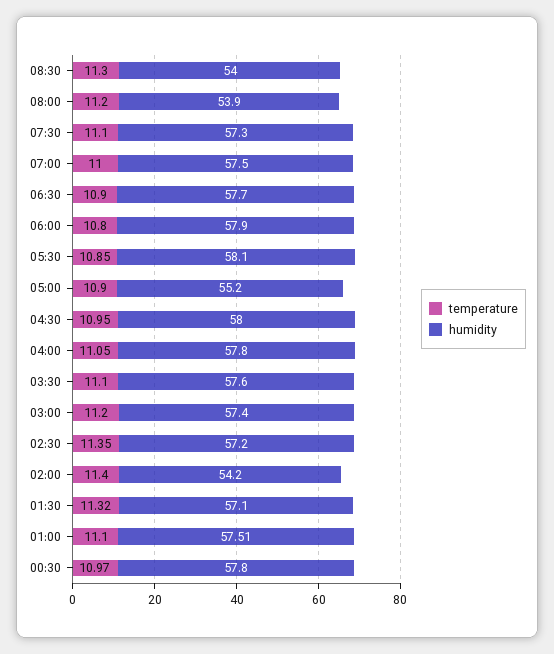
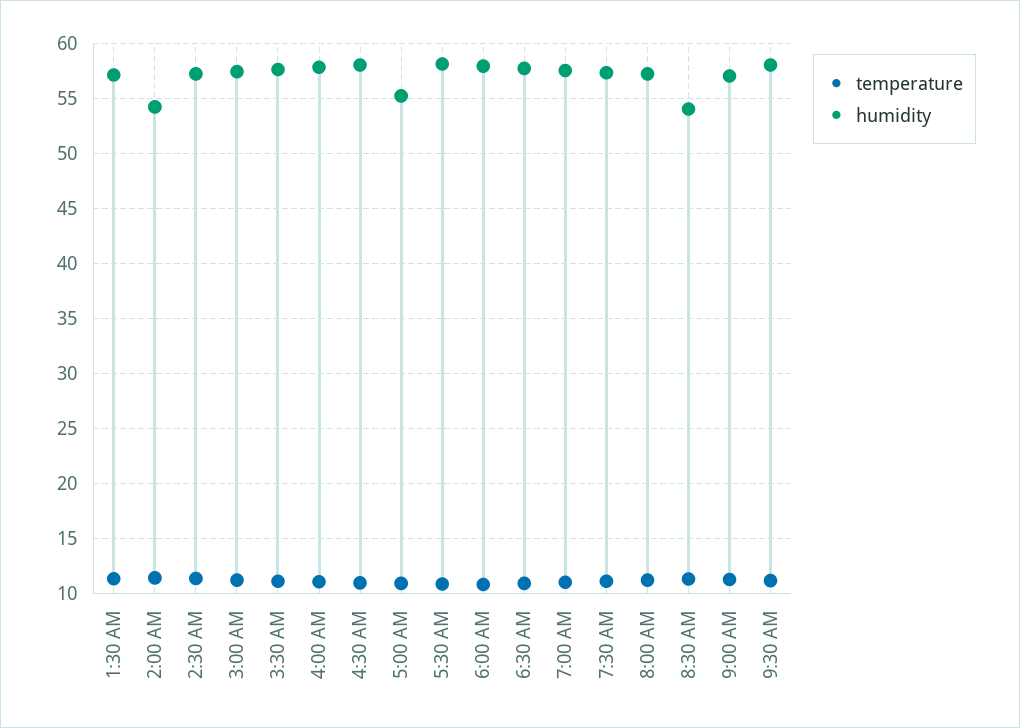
humidity, 08:00: 53.9 -> 57
temperature, 01:00: 11.1 -> none
humidity, 01:00: 57.51 -> none
temperature, 00:30: 10.97 -> none
humidity, 00:30: 57.8 -> none
temperature, 9:00 AM: none -> 11
humidity, 9:00 AM: none -> 57
temperature, 9:30 AM: none -> 11
humidity, 9:30 AM: none -> 58

